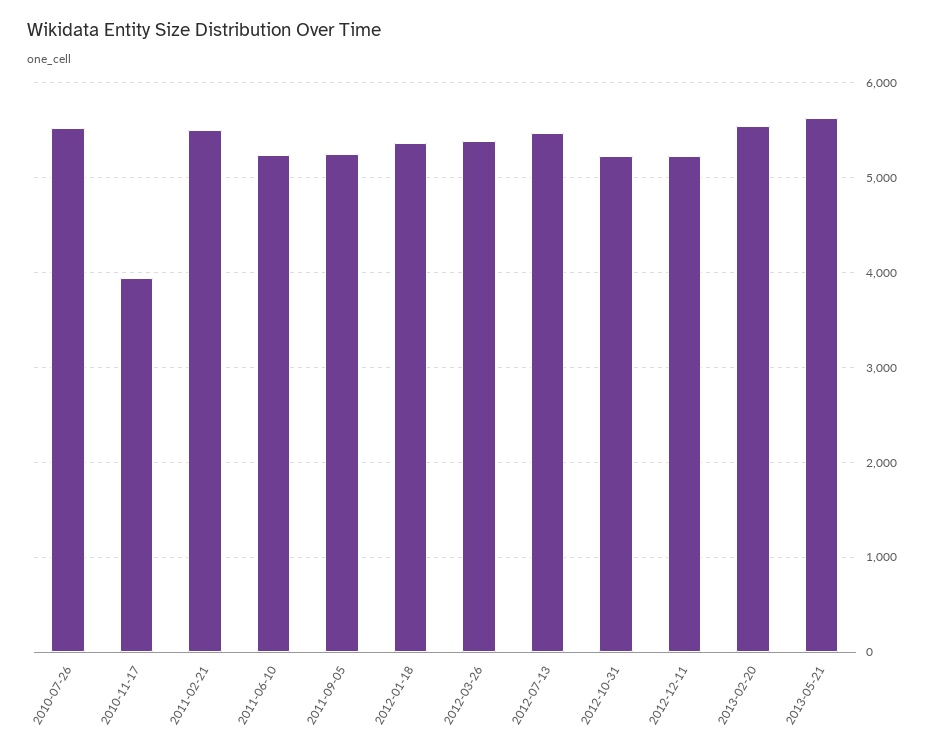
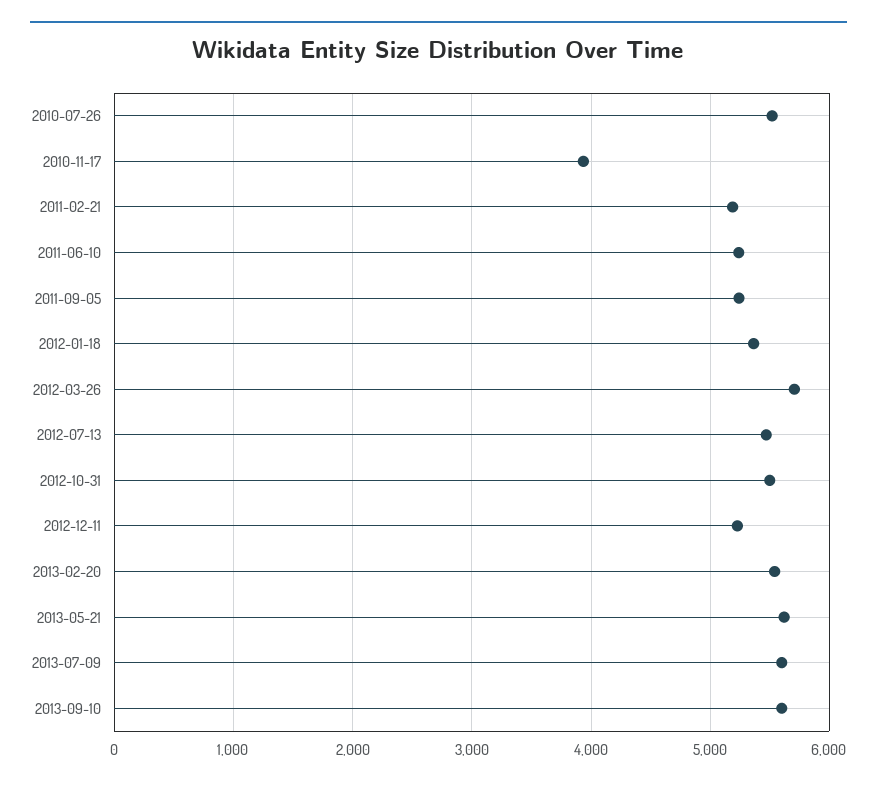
2011-02-21: 5500 -> 5200
2012-03-26: 5400 -> 5700
2012-10-31: 5200 -> 5500
2013-07-09: none -> 5600
2013-09-10: none -> 5600

